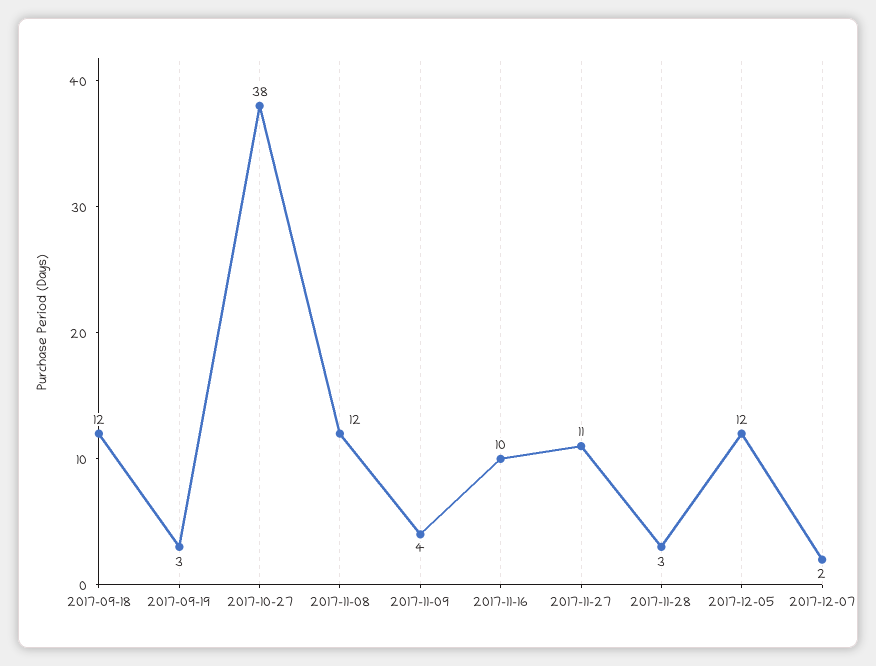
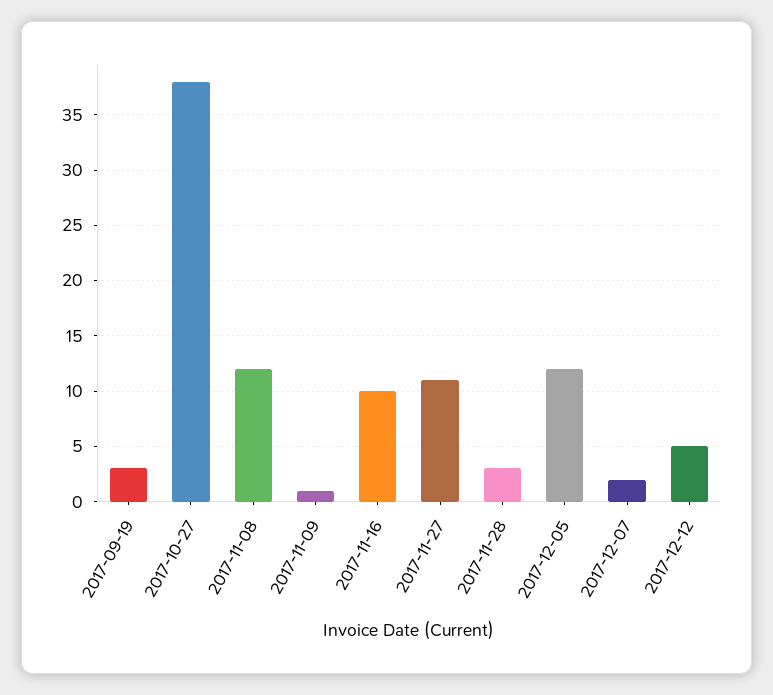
2017-09-18: 12 -> none
2017-11-09: 4 -> 1
2017-12-12: none -> 5

